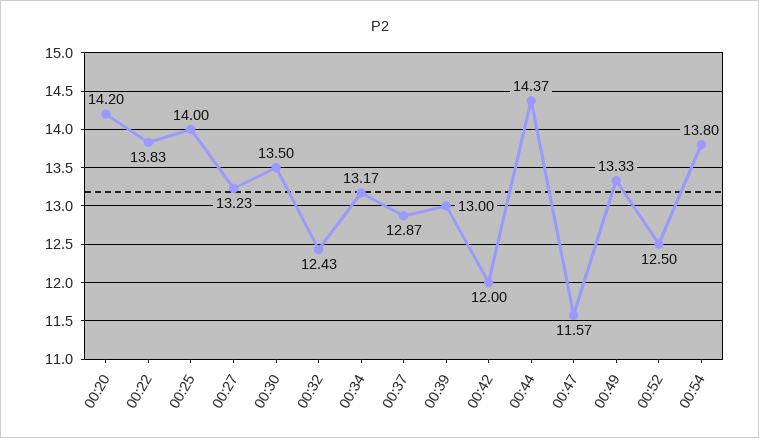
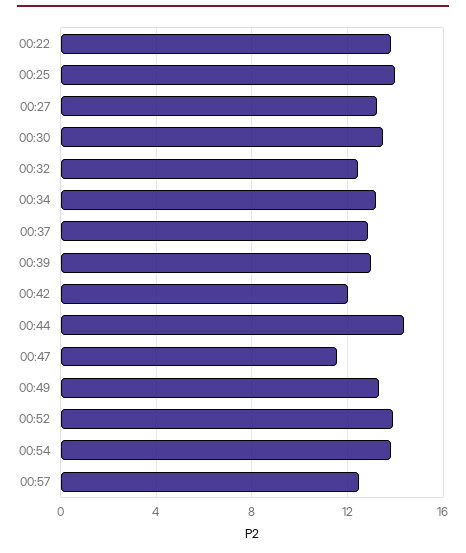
00:20: 14.2 -> none
00:52: 12.5 -> 14
00:57: none -> 12.5

